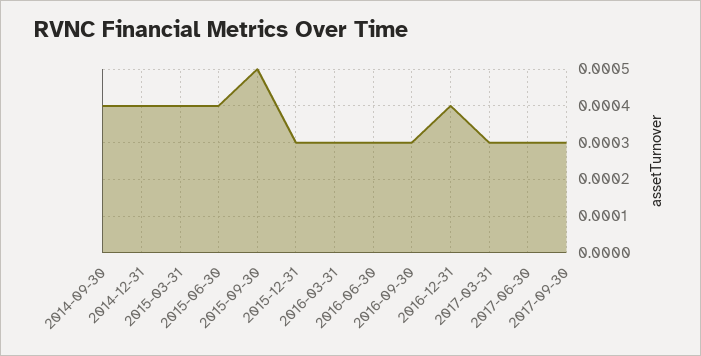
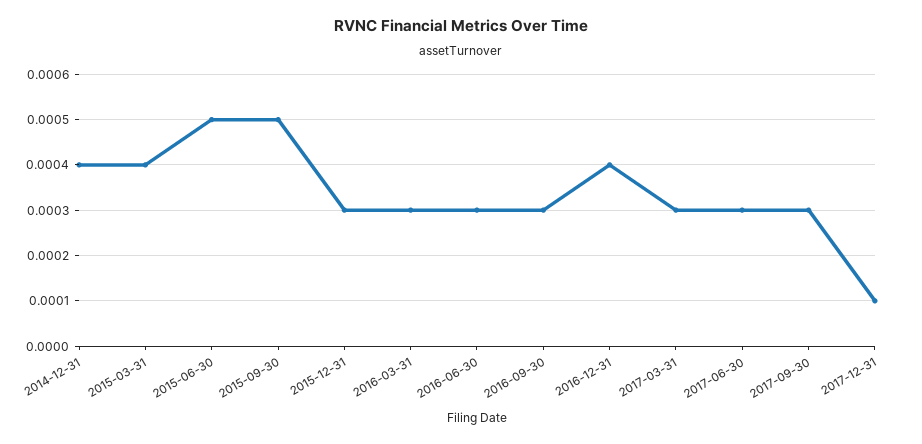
2014-09-30: 0.0004 -> none
2015-06-30: 0.0004 -> 0.0005
2017-12-31: none -> 0.0001

